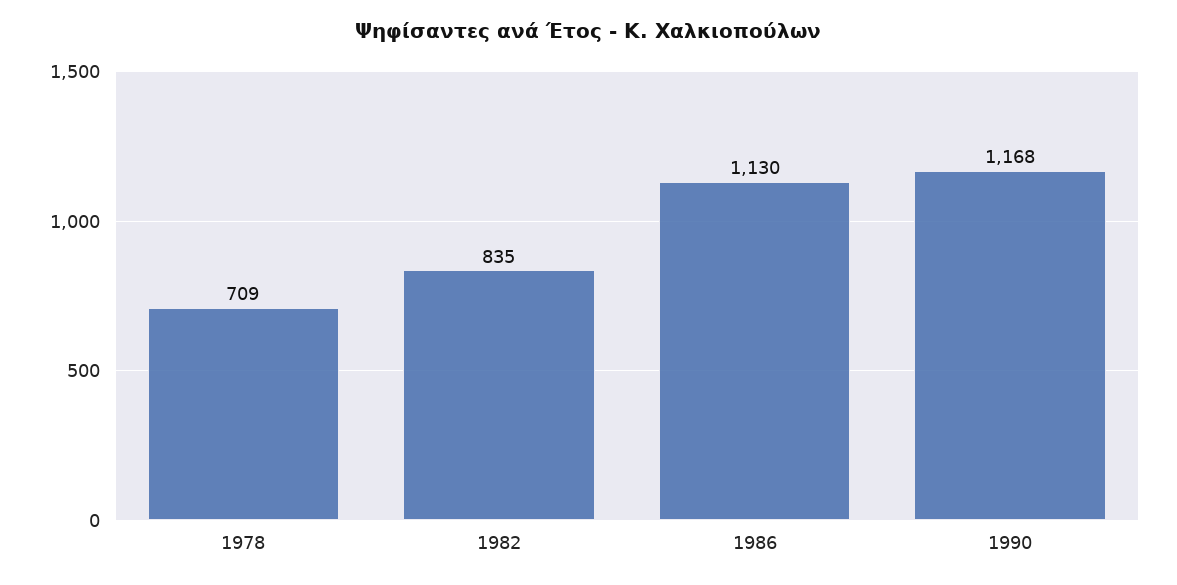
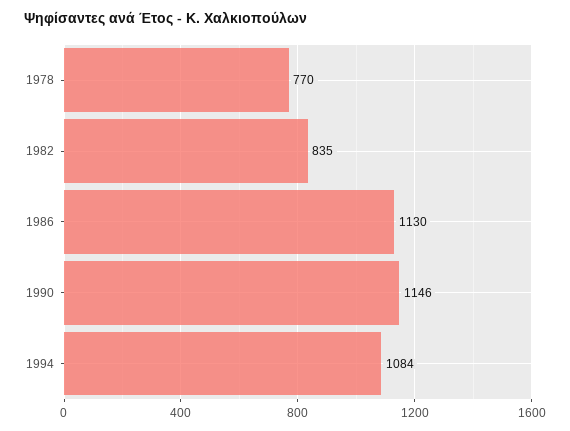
1978: 709 -> 770
1990: 1168 -> 1146
1994: none -> 1084

